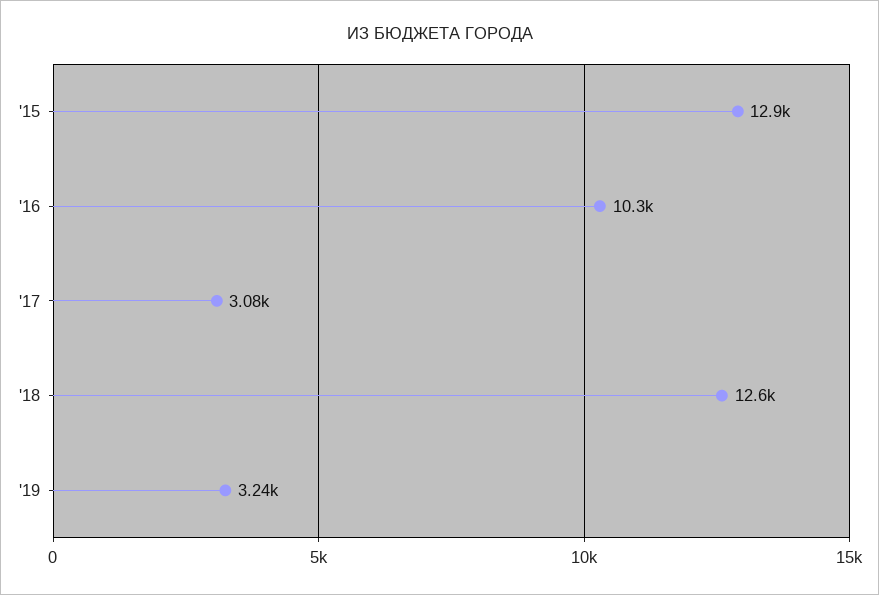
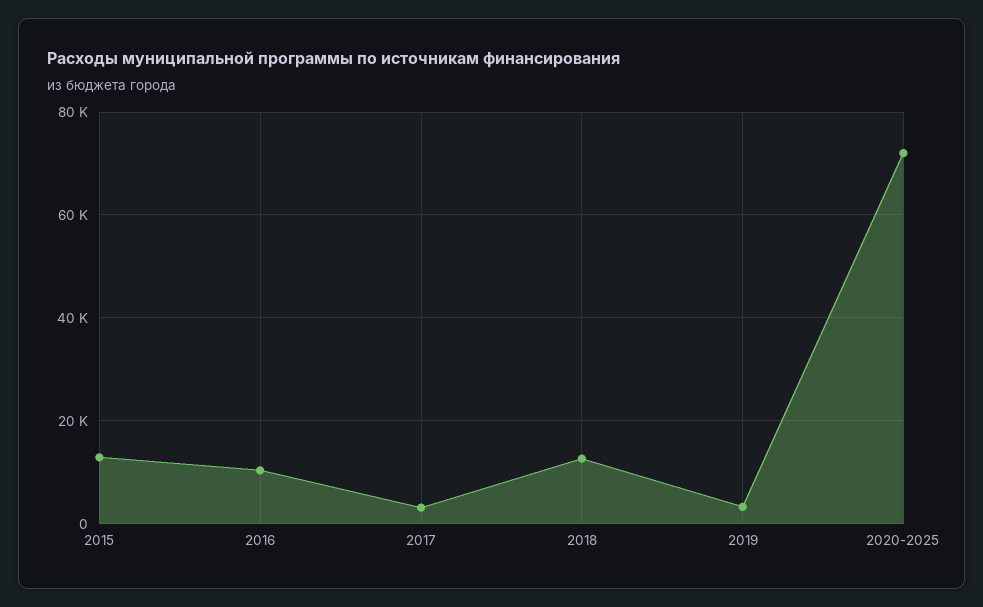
2020-2025: none -> 72000

